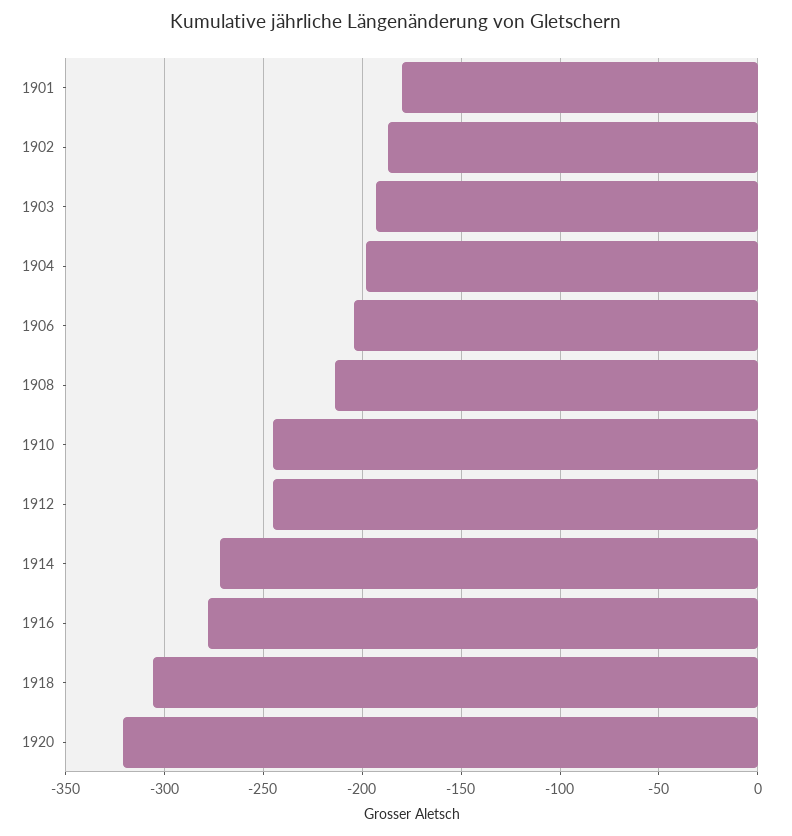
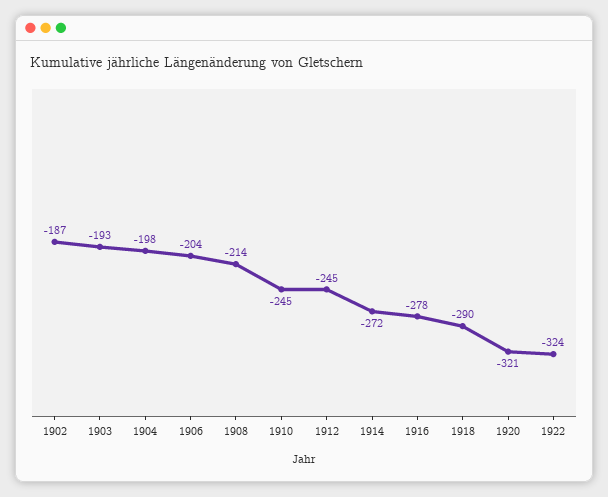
1901: -180 -> none
1918: -305 -> -290
1922: none -> -324

